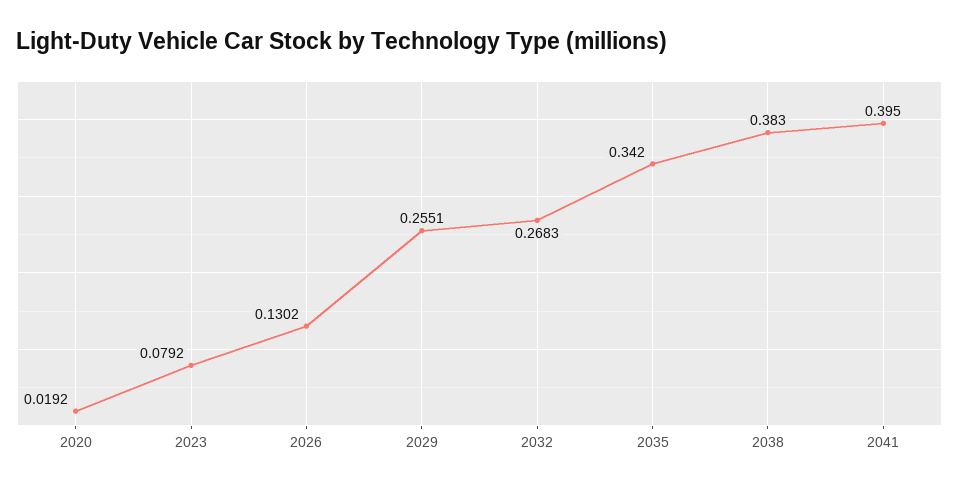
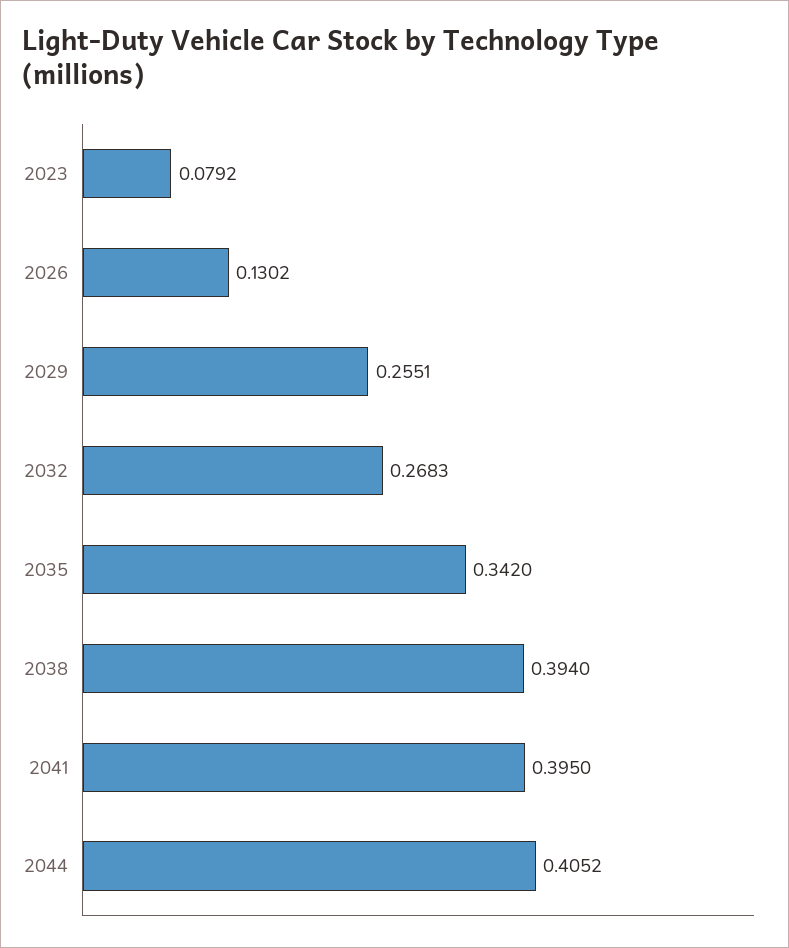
2020: 0.0192 -> none
2038: 0.383 -> 0.394
2044: none -> 0.4052

